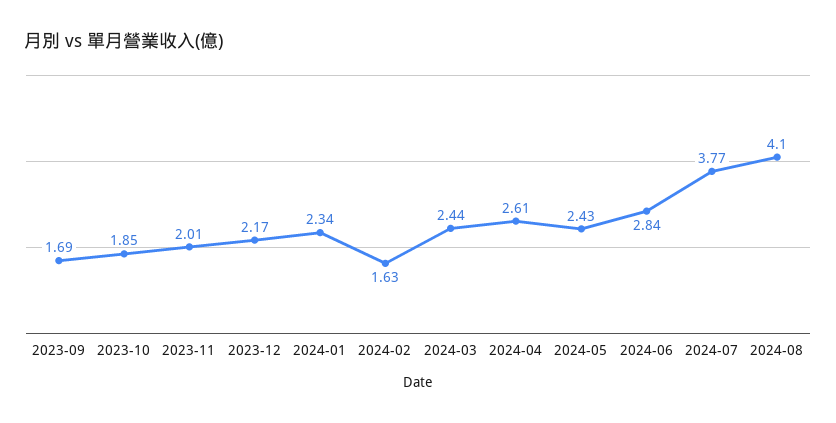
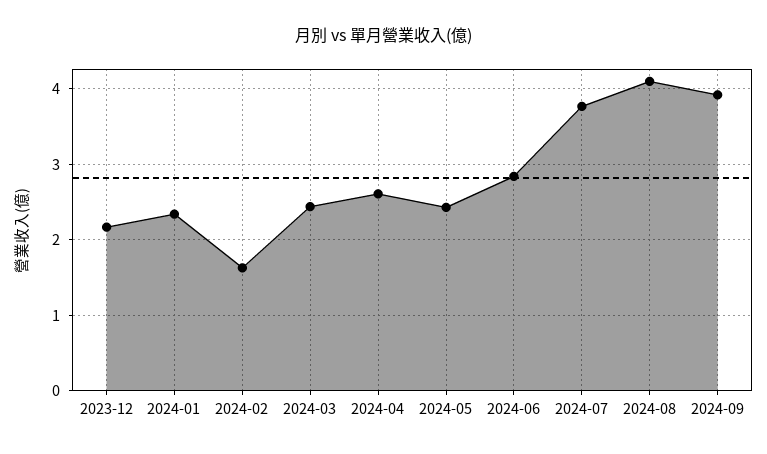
2023-09: 1.69 -> none
2023-10: 1.85 -> none
2023-11: 2.01 -> none
2024-09: none -> 3.9

